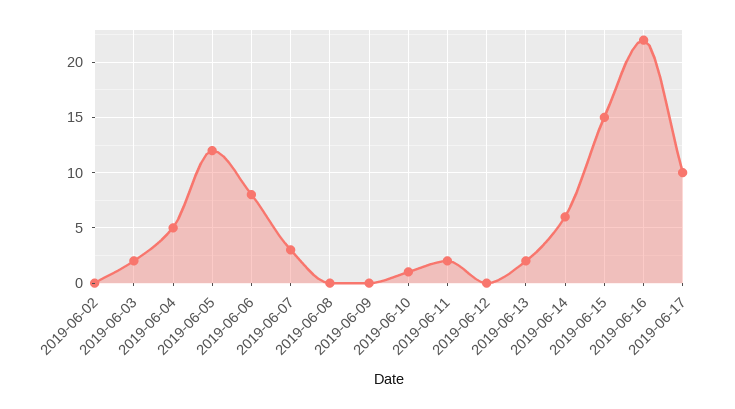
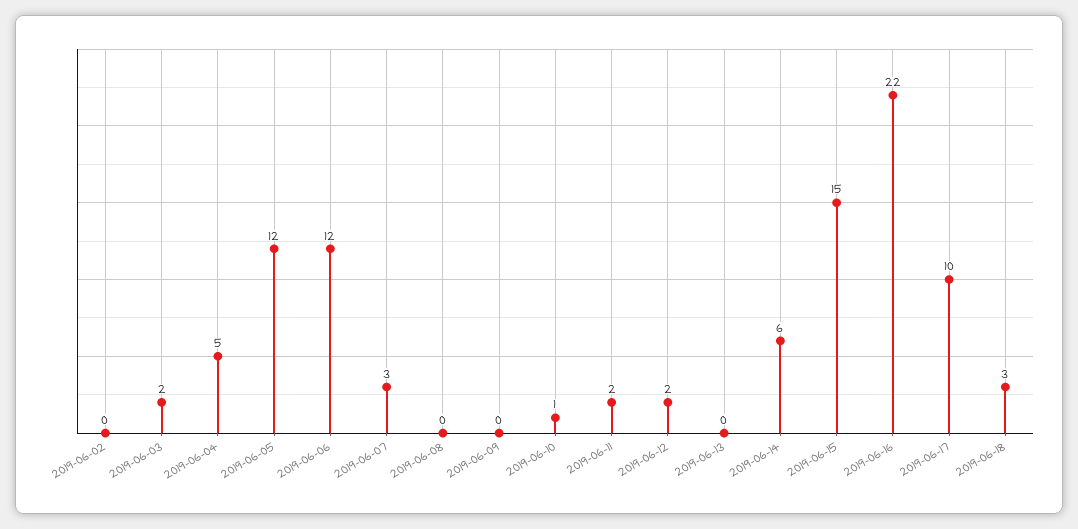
2019-06-06: 8 -> 12
2019-06-12: 0 -> 2
2019-06-13: 2 -> 0
2019-06-18: none -> 3

